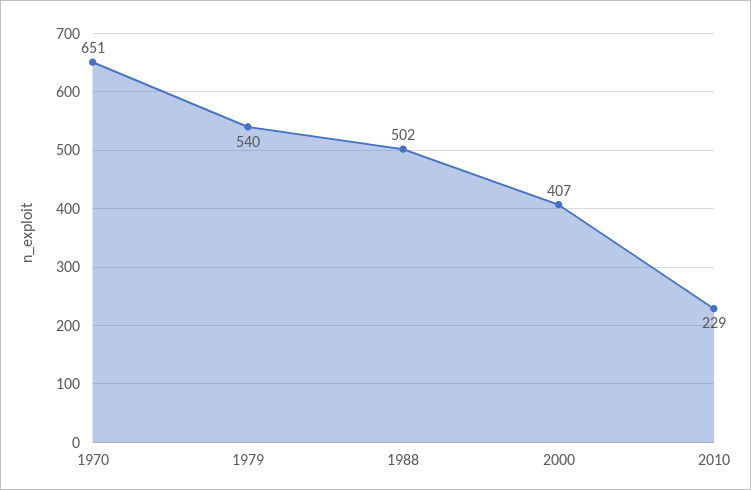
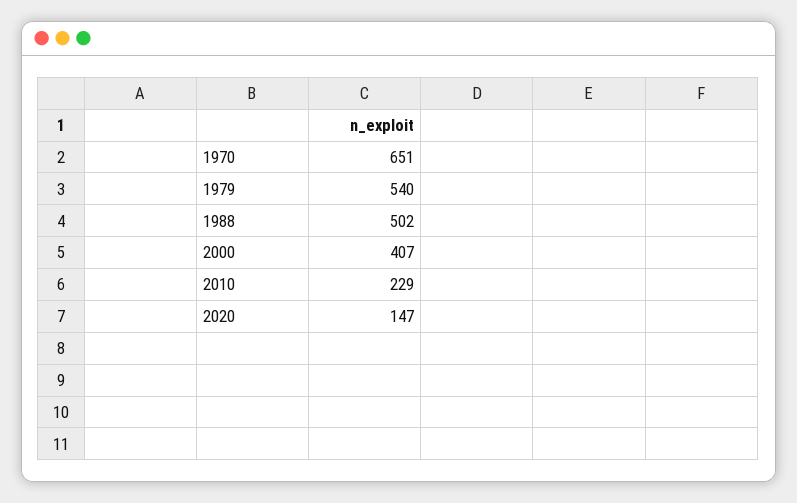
2020: none -> 147

